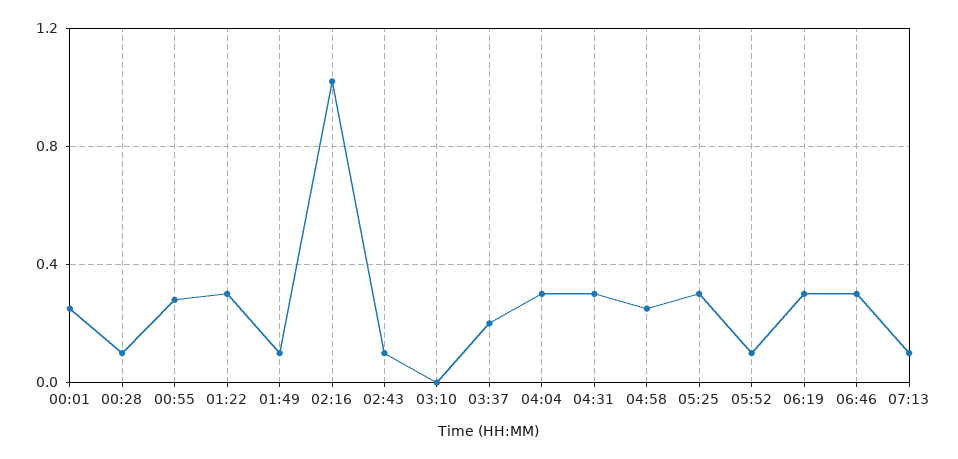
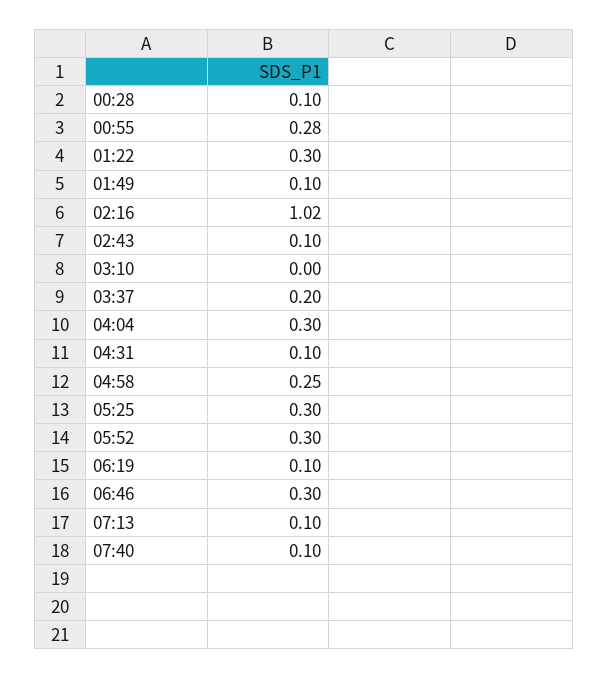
00:01: 0.25 -> none
04:31: 0.3 -> 0.1
05:52: 0.1 -> 0.3
06:19: 0.3 -> 0.1
07:40: none -> 0.1

